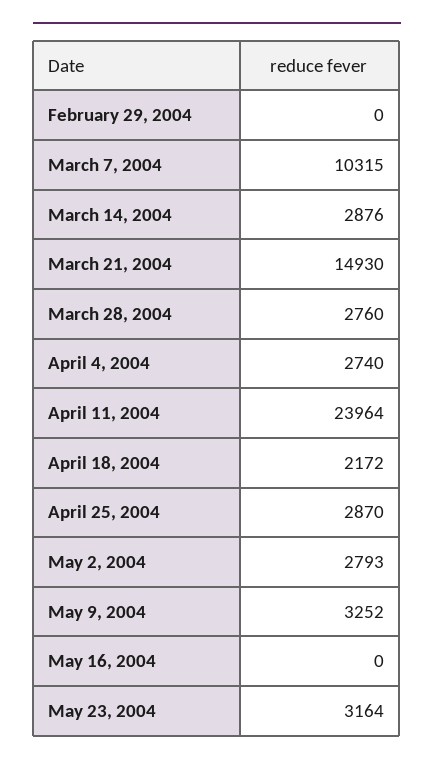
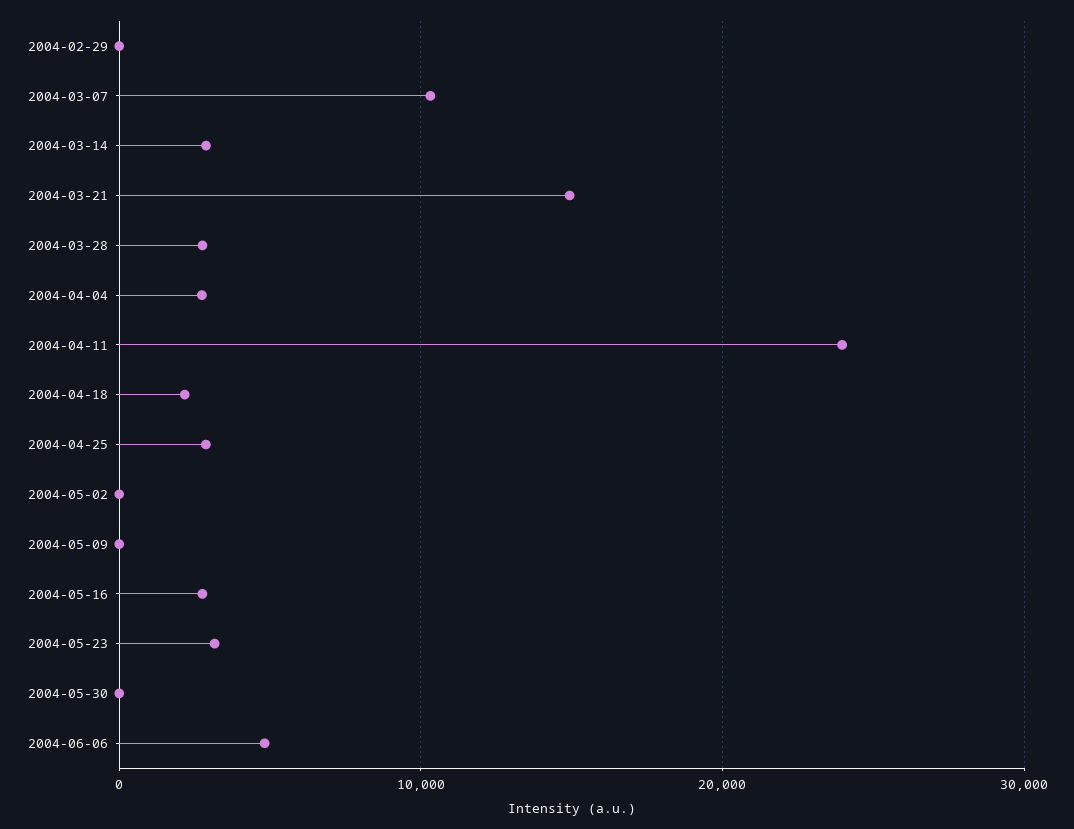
May 2, 2004: 2793 -> 0
May 9, 2004: 3252 -> 0
May 16, 2004: 0 -> 3000
2004-05-30: none -> 0
2004-06-06: none -> 5000

